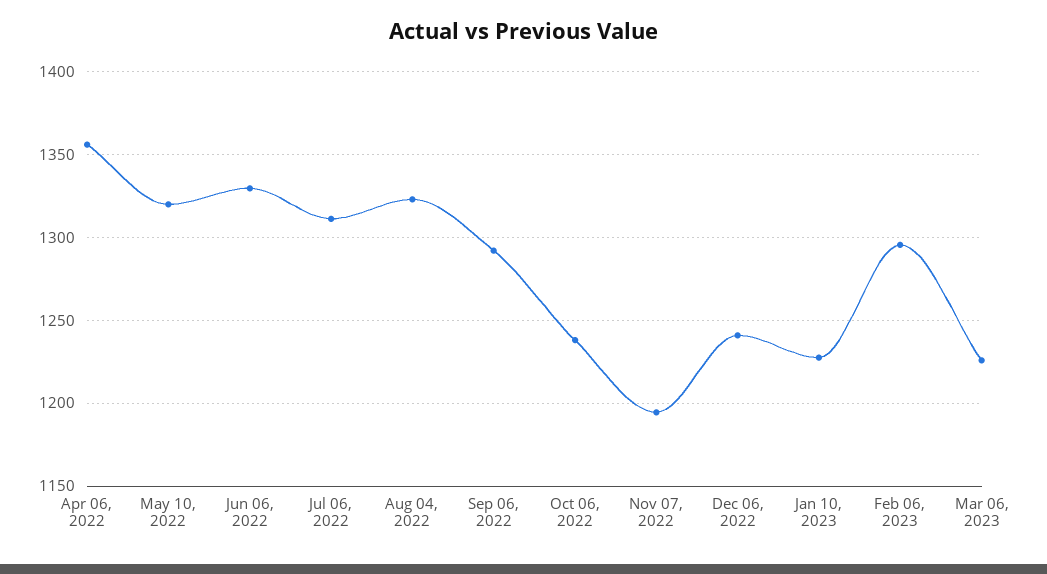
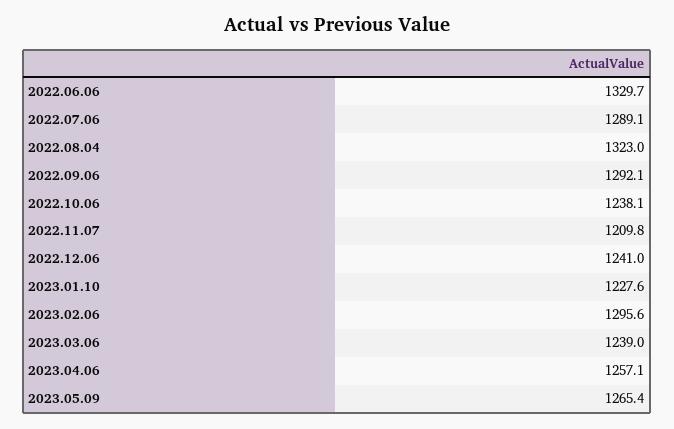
Apr 06, 2022: 1355 -> none
May 10, 2022: 1320 -> none
Jul 06, 2022: 1310 -> 1289.1
Nov 07, 2022: 1195 -> 1209.8
Mar 06, 2023: 1225 -> 1239
2023.04.06: none -> 1257.1
2023.05.09: none -> 1265.4

